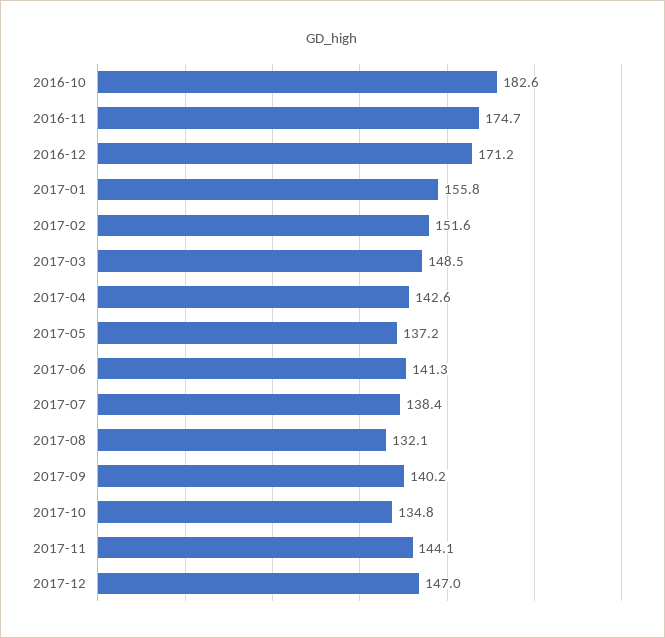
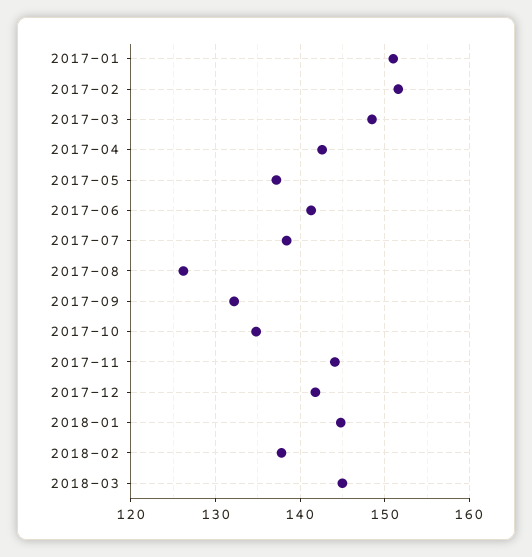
2016-10: 182.6 -> none
2016-11: 174.7 -> none
2016-12: 171.2 -> none
2017-01: 155.8 -> 151
2017-08: 132.1 -> 126
2017-09: 140.2 -> 132
2017-12: 147 -> 142
2018-01: none -> 145
2018-02: none -> 138
2018-03: none -> 145

